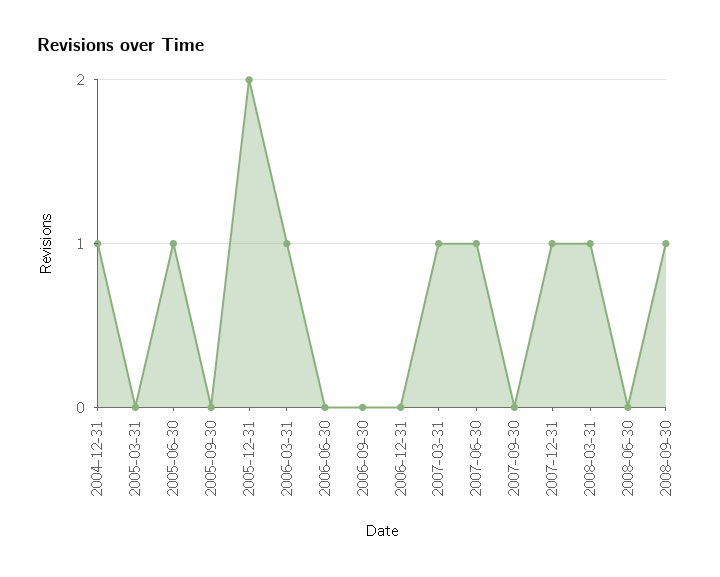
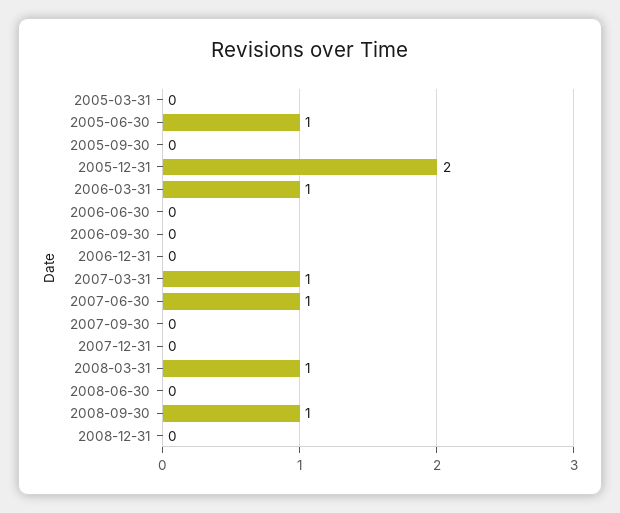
2004-12-31: 1 -> none
2007-12-31: 1 -> 0
2008-12-31: none -> 0

